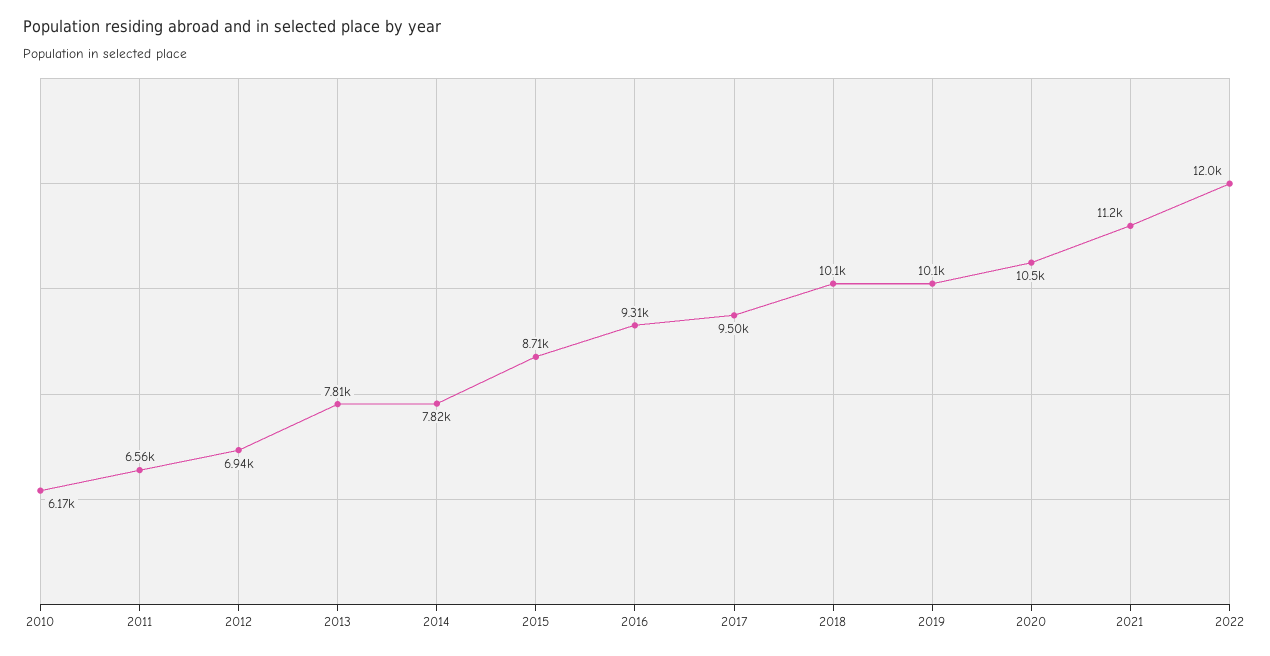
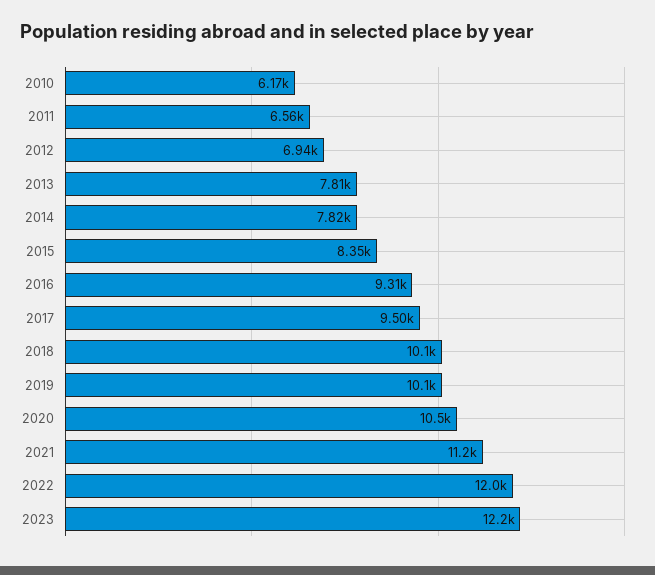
2015: 8710 -> 8350
2023: none -> 12200

